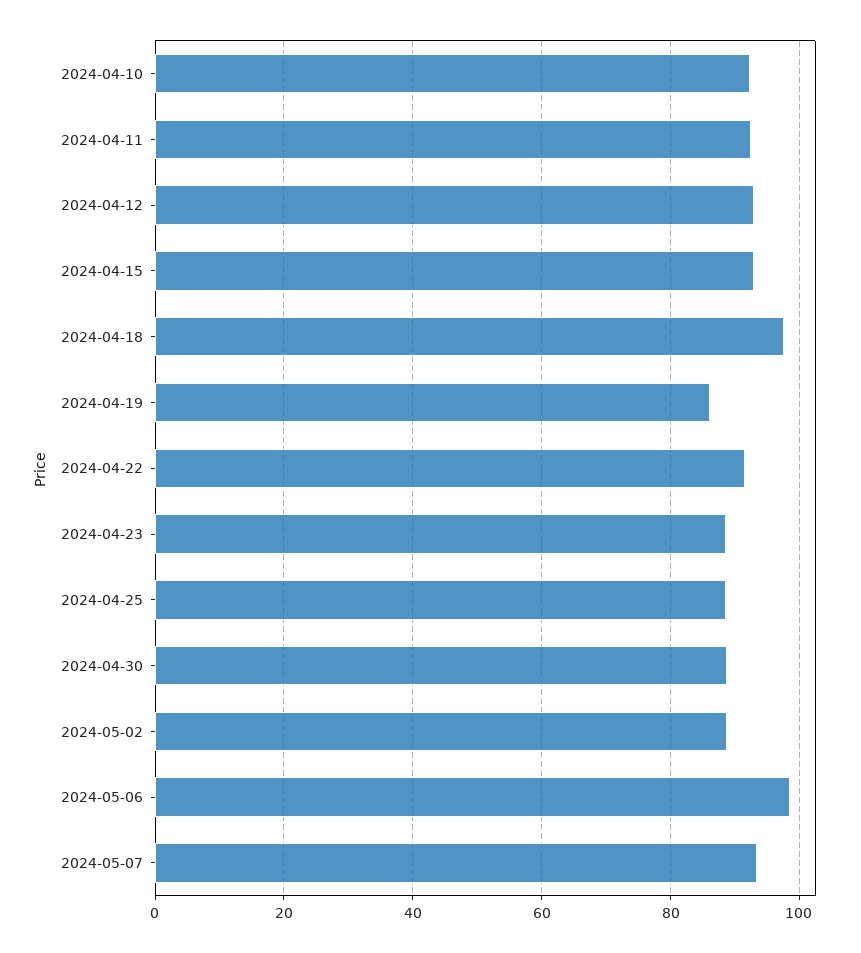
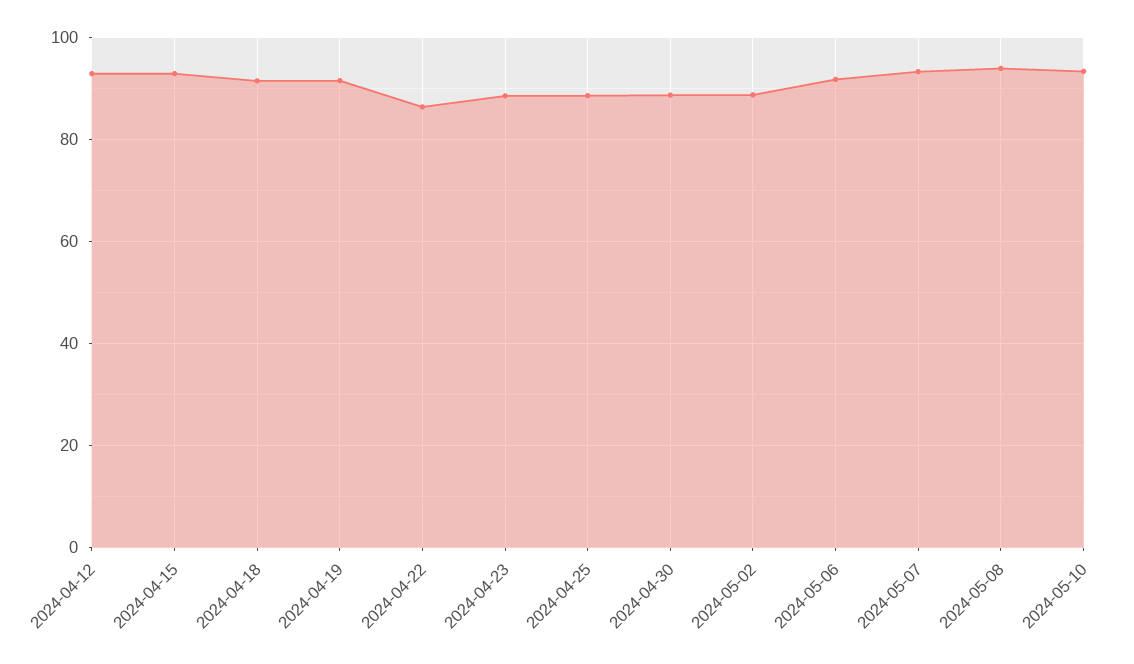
2024-04-10: 92 -> none
2024-04-11: 92 -> none
2024-04-18: 98 -> 92
2024-04-19: 86 -> 92
2024-04-22: 92 -> 86
2024-05-06: 98 -> 92
2024-05-08: none -> 94
2024-05-10: none -> 94

